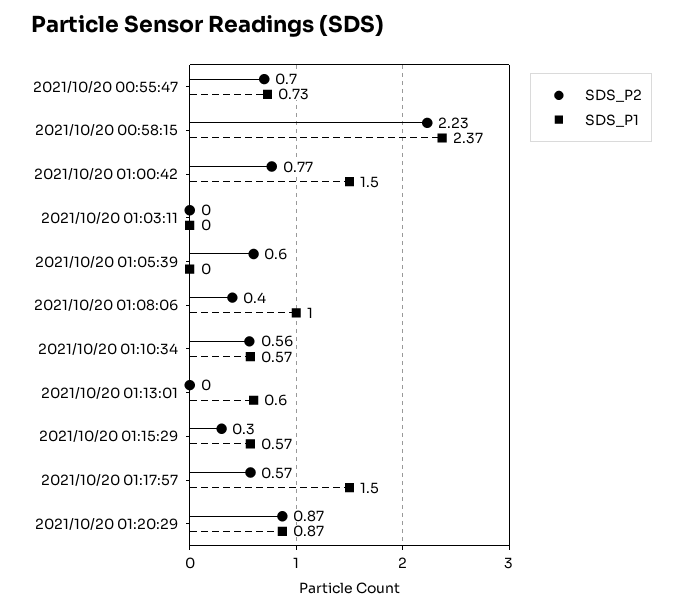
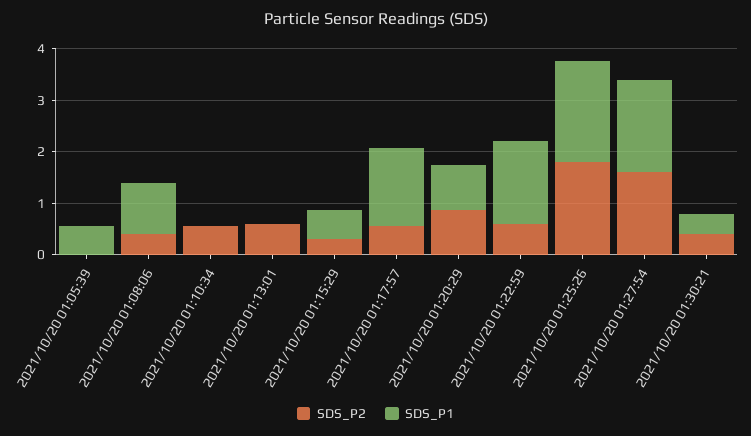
SDS_P2, 2021/10/20 00:55:47: 0.7 -> none
SDS_P1, 2021/10/20 00:55:47: 0.73 -> none
SDS_P2, 2021/10/20 00:58:15: 2.23 -> none
SDS_P1, 2021/10/20 00:58:15: 2.37 -> none
SDS_P2, 2021/10/20 01:00:42: 0.77 -> none
SDS_P1, 2021/10/20 01:00:42: 1.5 -> none
SDS_P2, 2021/10/20 01:03:11: 0 -> none
SDS_P1, 2021/10/20 01:03:11: 0 -> none
SDS_P2, 2021/10/20 01:05:39: 0.6 -> 0
SDS_P1, 2021/10/20 01:05:39: 0 -> 0.6
SDS_P1, 2021/10/20 01:10:34: 0.57 -> 0
SDS_P2, 2021/10/20 01:13:01: 0 -> 0.6
SDS_P1, 2021/10/20 01:13:01: 0.6 -> 0
SDS_P2, 2021/10/20 01:22:59: none -> 0.6
SDS_P1, 2021/10/20 01:22:59: none -> 1.6
SDS_P2, 2021/10/20 01:25:26: none -> 1.8
SDS_P1, 2021/10/20 01:25:26: none -> 2
SDS_P2, 2021/10/20 01:27:54: none -> 1.6
SDS_P1, 2021/10/20 01:27:54: none -> 1.8
SDS_P2, 2021/10/20 01:30:21: none -> 0.4
SDS_P1, 2021/10/20 01:30:21: none -> 0.4

